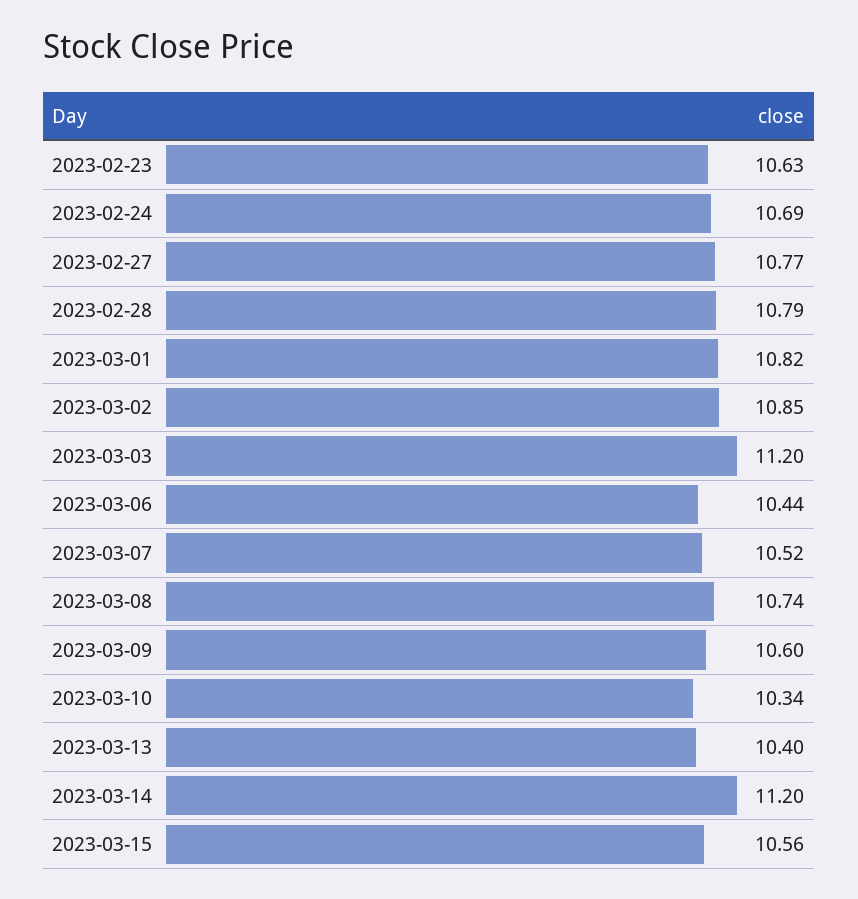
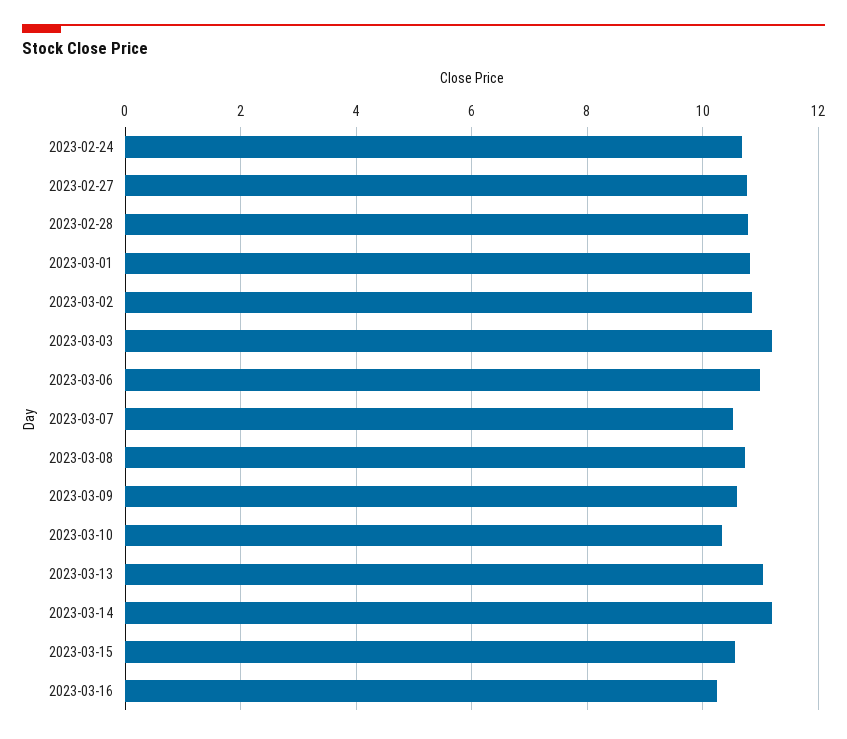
2023-02-23: 10.63 -> none
2023-03-06: 10.44 -> 11
2023-03-13: 10.4 -> 11
2023-03-16: none -> 10.2

